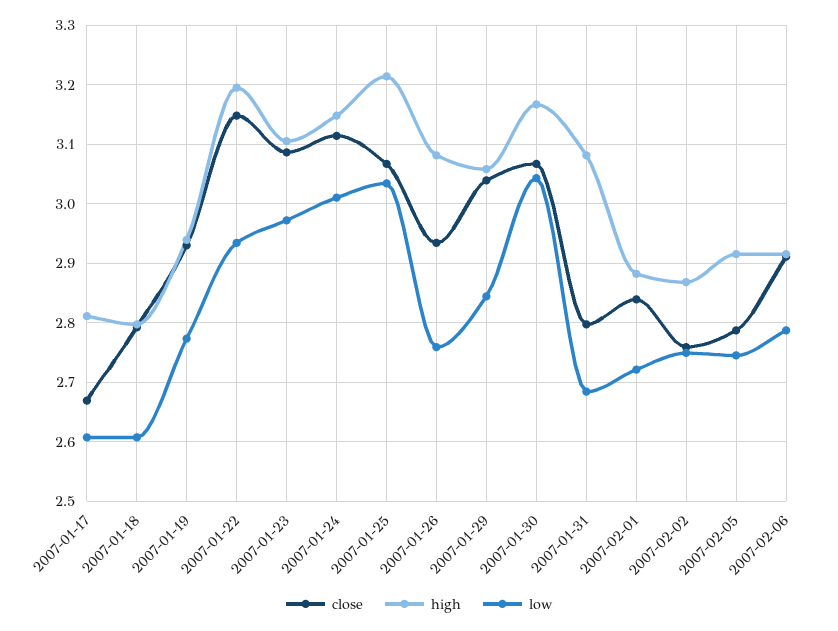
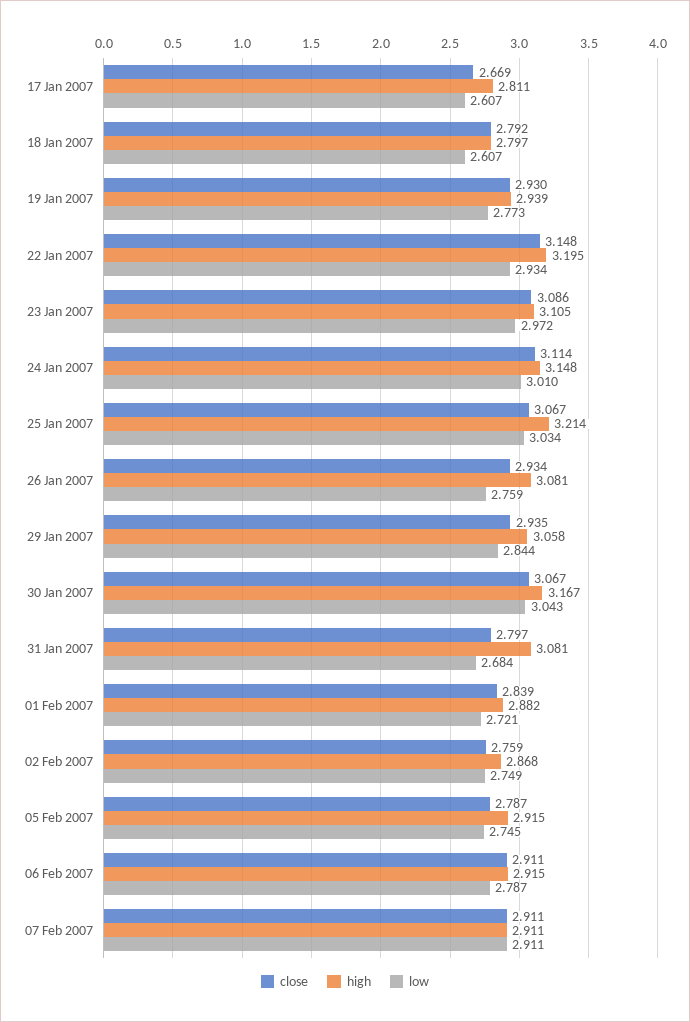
close, 2007-01-29: 3.04 -> 2.935
close, 07 Feb 2007: none -> 2.911
high, 07 Feb 2007: none -> 2.911
low, 07 Feb 2007: none -> 2.911

